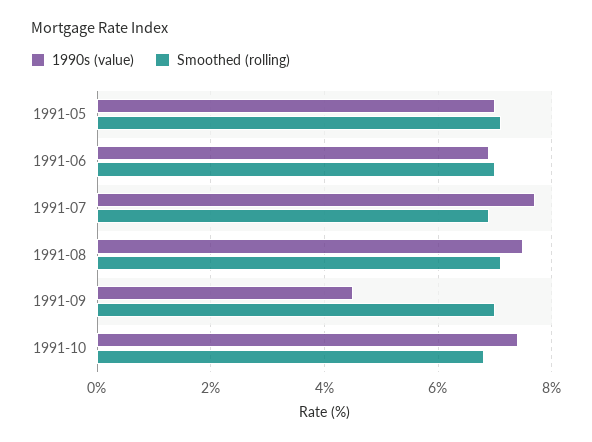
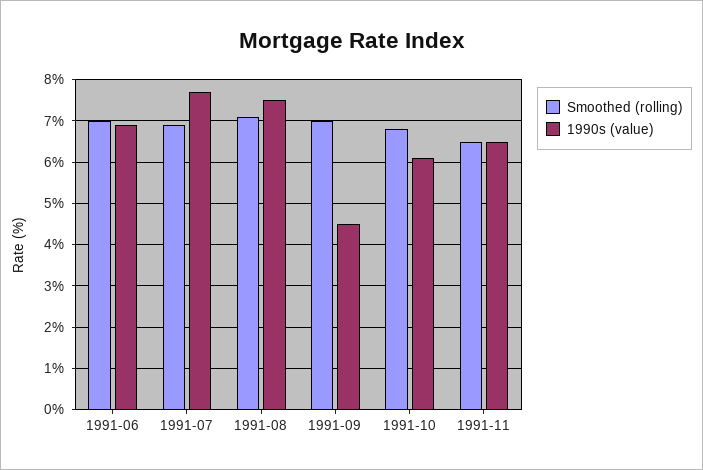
1990s (value), 1991-05: 7 -> none
Smoothed (rolling), 1991-05: 7 -> none
1990s (value), 1991-10: 7.5 -> 6
Smoothed (rolling), 1991-11: none -> 6.5
1990s (value), 1991-11: none -> 6.5

